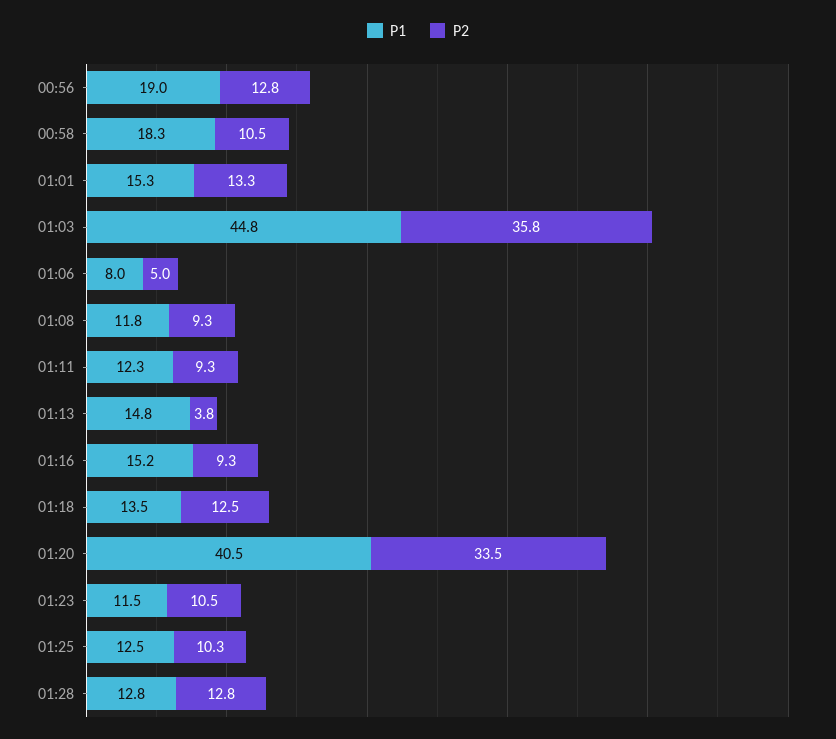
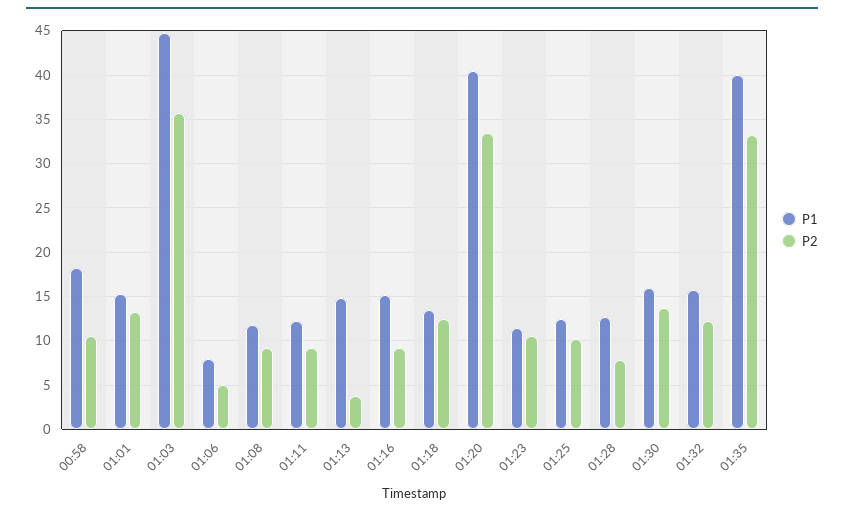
P1, 00:56: 19 -> none
P2, 00:56: 12.8 -> none
P2, 01:28: 12.8 -> 8
P1, 01:30: none -> 16
P2, 01:30: none -> 14
P1, 01:32: none -> 16
P2, 01:32: none -> 12
P1, 01:35: none -> 40
P2, 01:35: none -> 33

